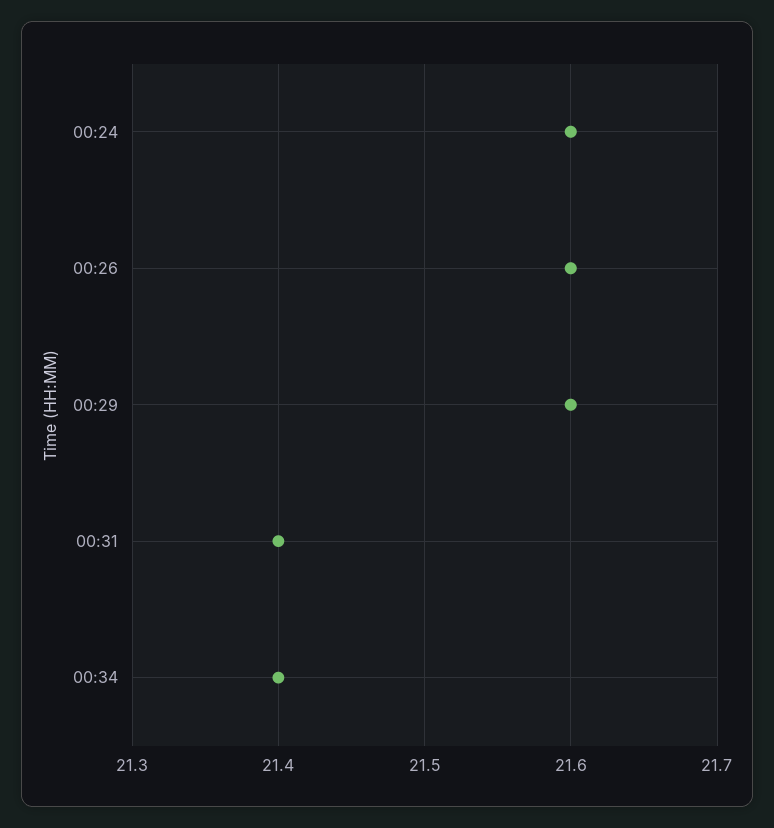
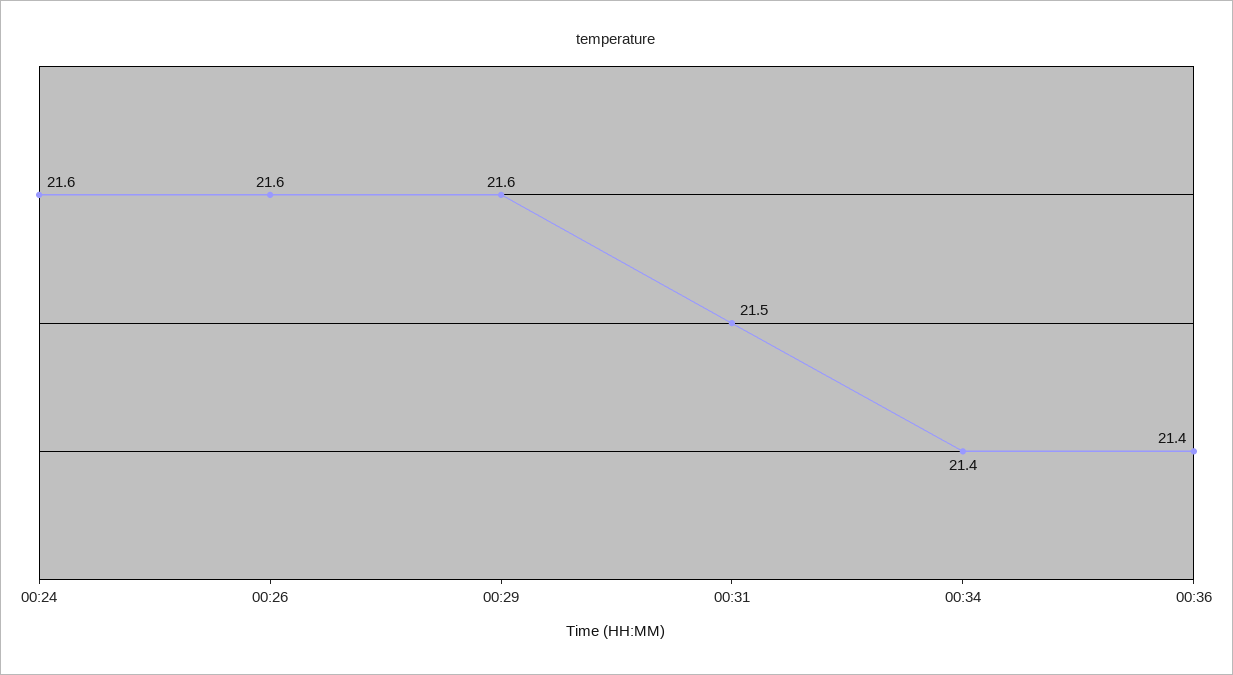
00:31: 21.4 -> 21.5
00:36: none -> 21.4

